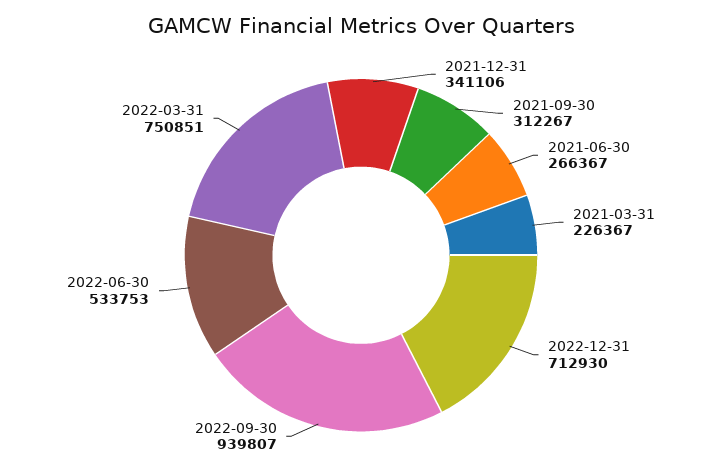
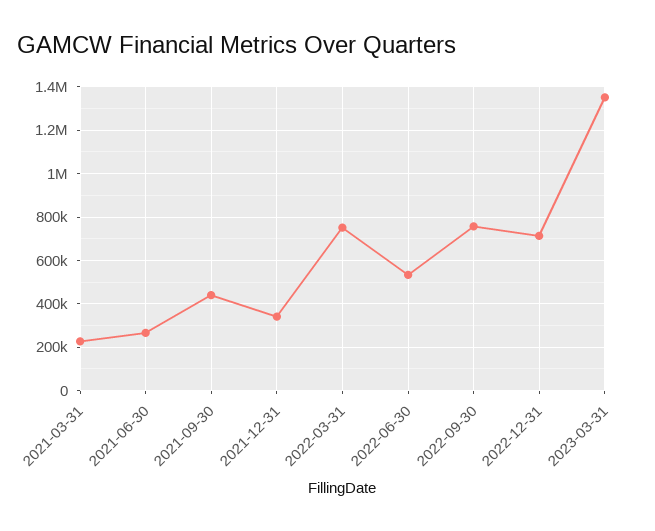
2021-09-30: 312267 -> 450000
2022-09-30: 939807 -> 750000
2023-03-31: none -> 1350000

